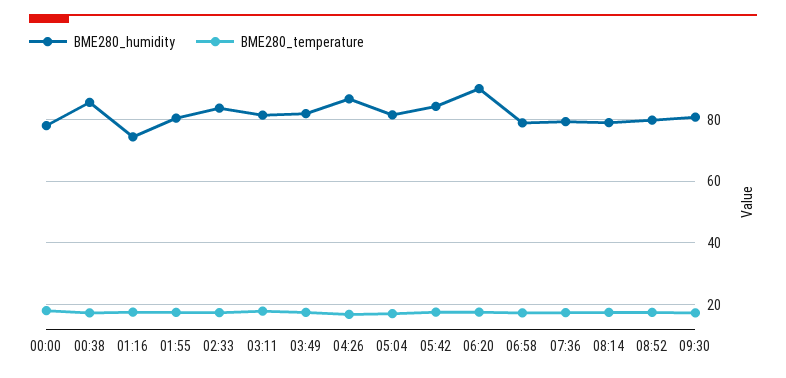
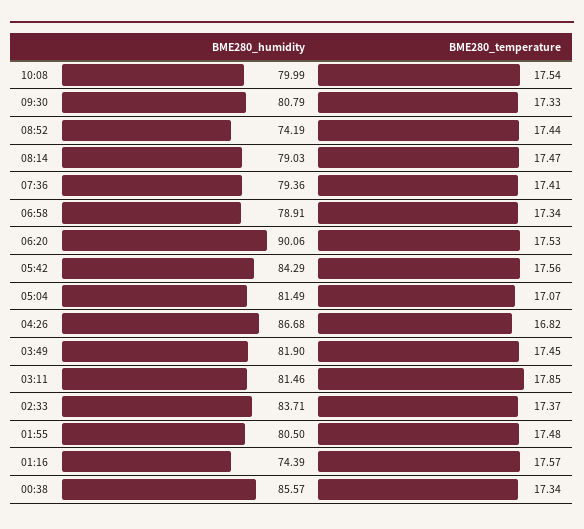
BME280_humidity, 00:00: 78 -> none
BME280_temperature, 00:00: 18 -> none
BME280_humidity, 08:52: 80 -> 74.19
BME280_humidity, 10:08: none -> 79.99
BME280_temperature, 10:08: none -> 17.54

